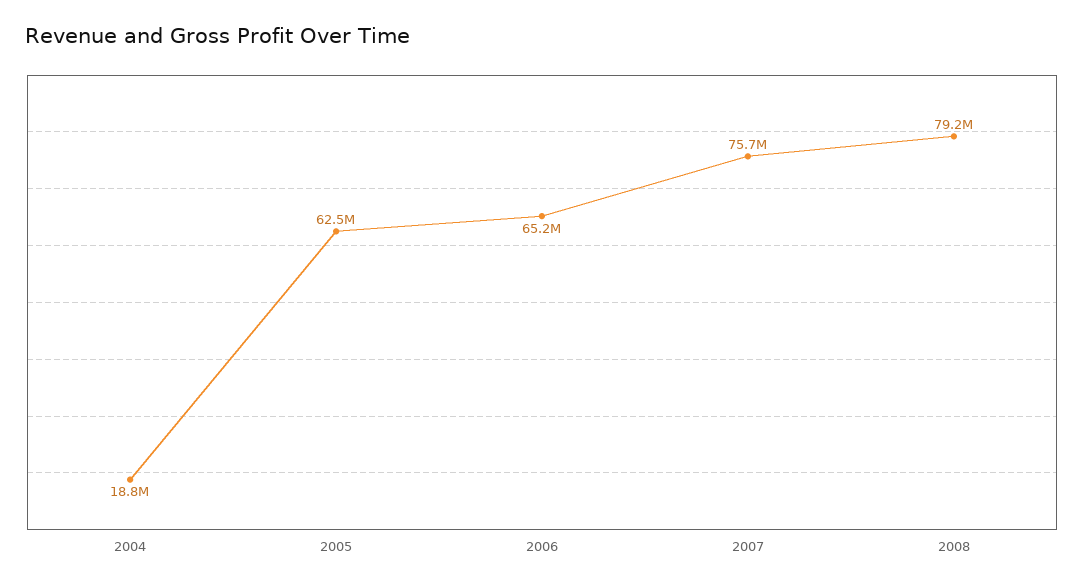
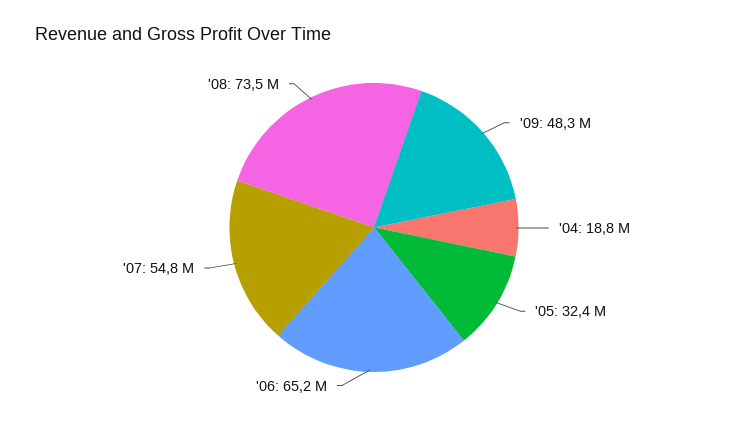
2005: 62500000 -> 32400000
2007: 75700000 -> 54800000
2008: 79200000 -> 73500000
'09: none -> 48300000

